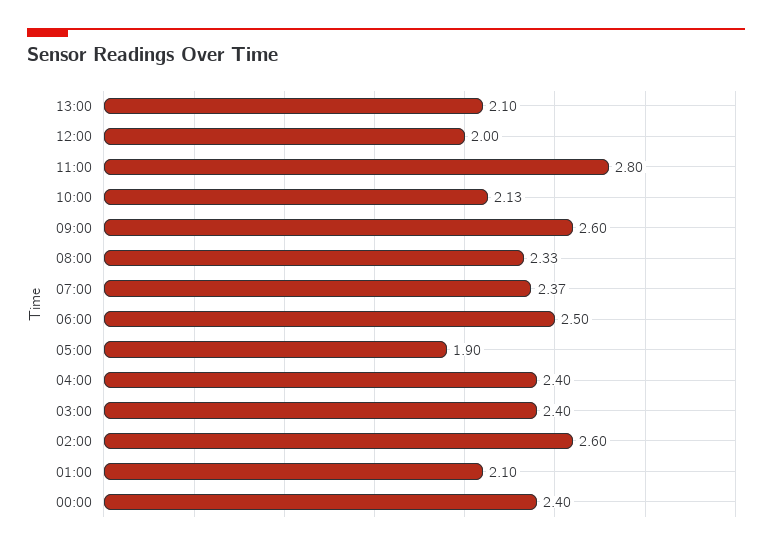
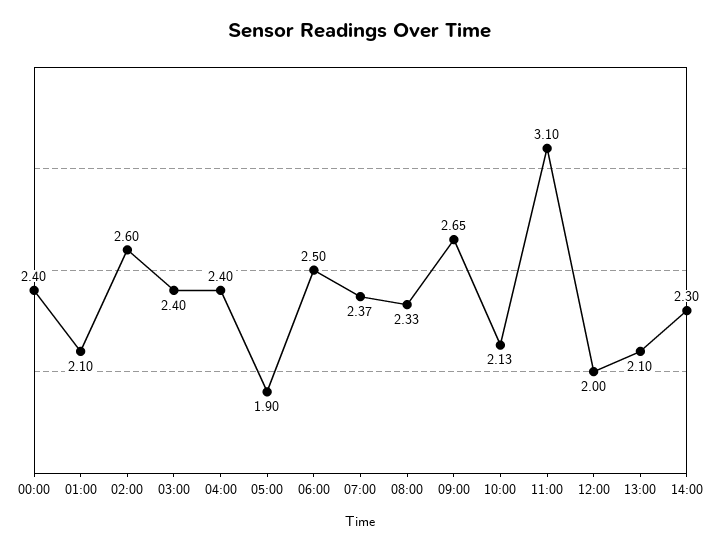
11:00: 2.8 -> 3.1
09:00: 2.6 -> 2.65
14:00: none -> 2.3

